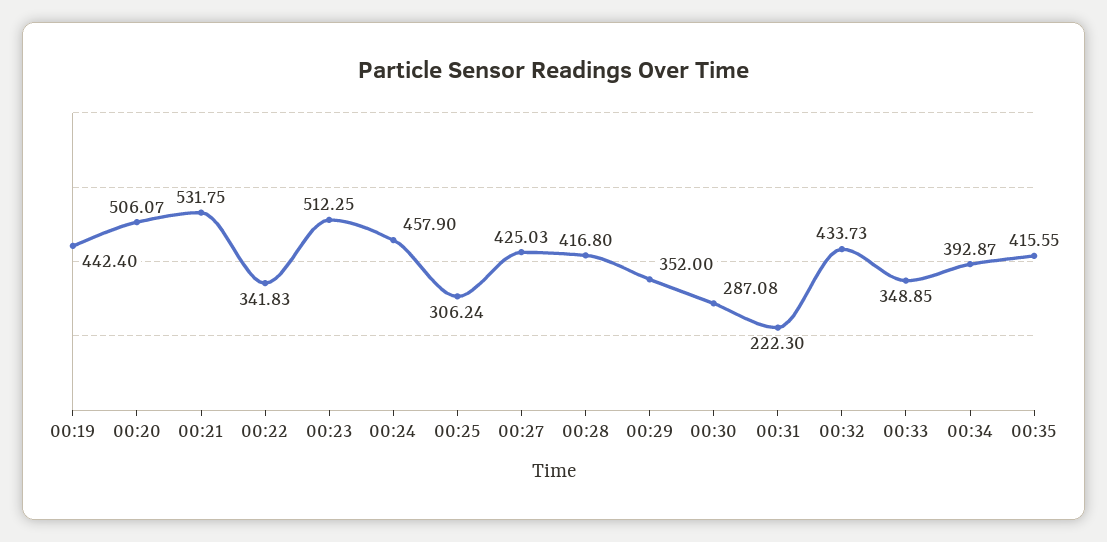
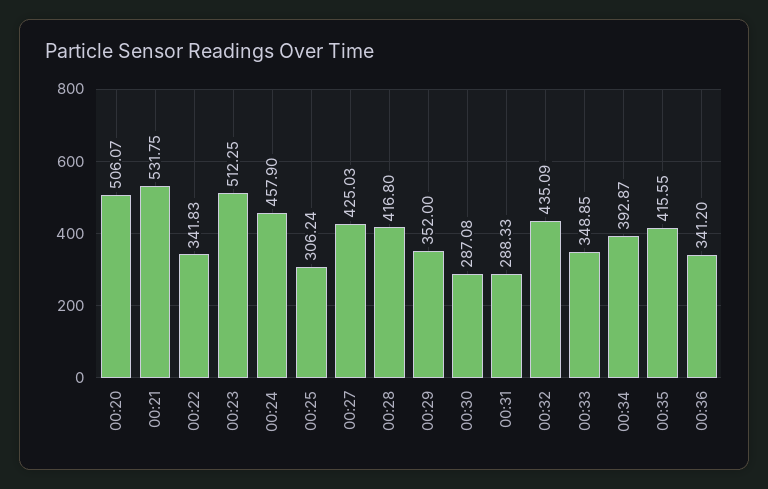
00:19: 442.4 -> none
00:31: 222.3 -> 288.33
00:32: 433.73 -> 435.09
00:36: none -> 341.2

